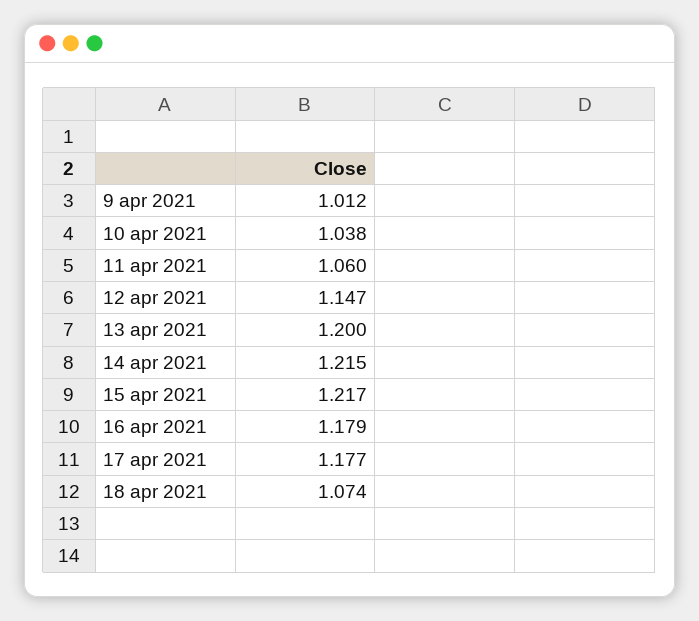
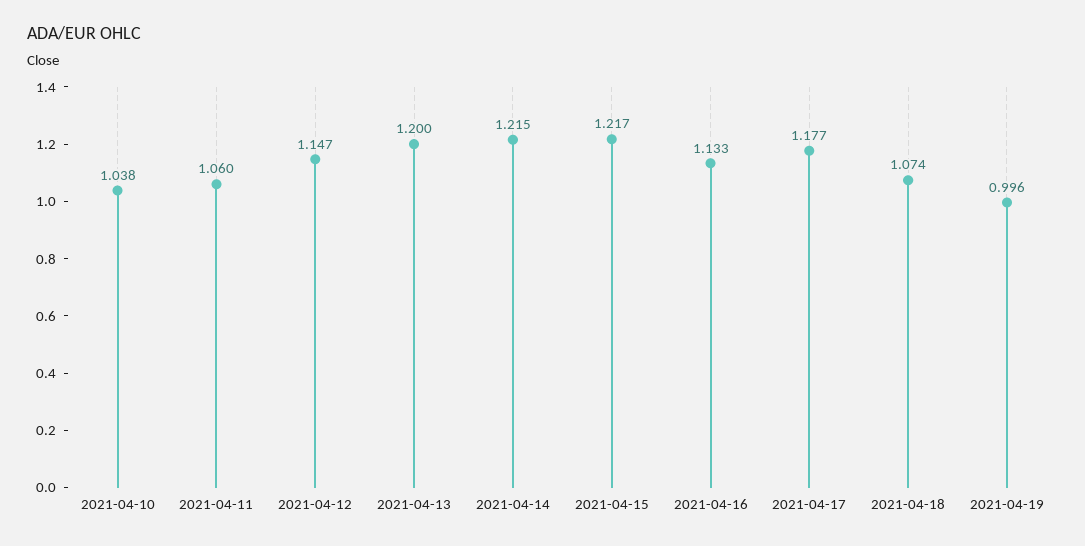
9 apr 2021: 1.012 -> none
16 apr 2021: 1.179 -> 1.133
2021-04-19: none -> 0.996

